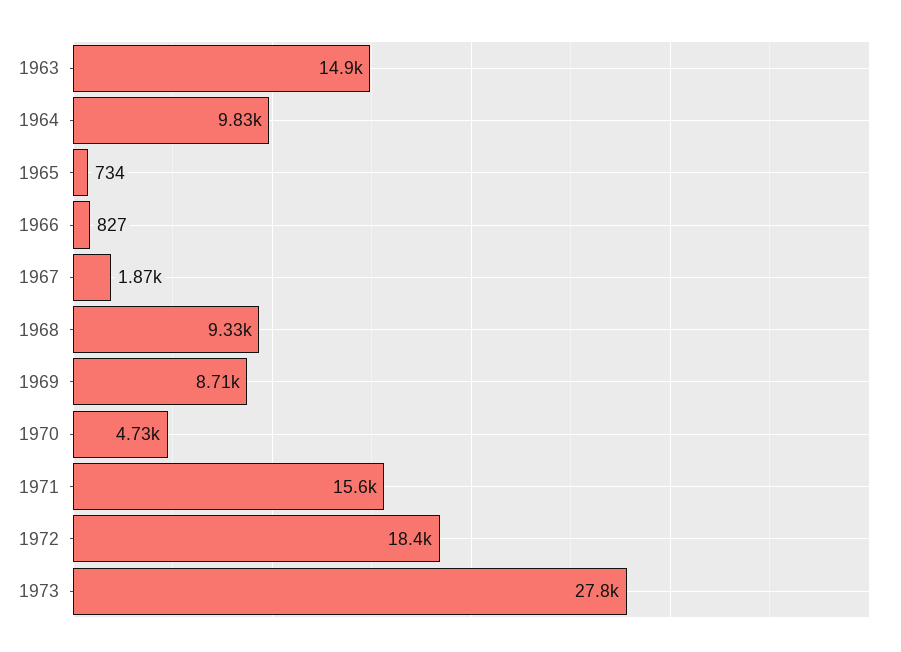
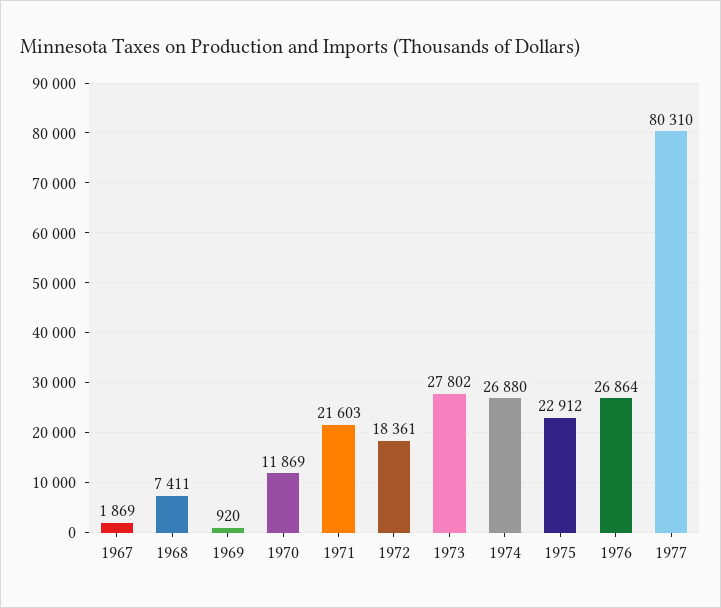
1963: 14900 -> none
1964: 9830 -> none
1965: 734 -> none
1966: 827 -> none
1968: 9330 -> 7411
1969: 8710 -> 920
1970: 4730 -> 11869
1971: 15600 -> 21603
1974: none -> 26880
1975: none -> 22912
1976: none -> 26864
1977: none -> 80310

